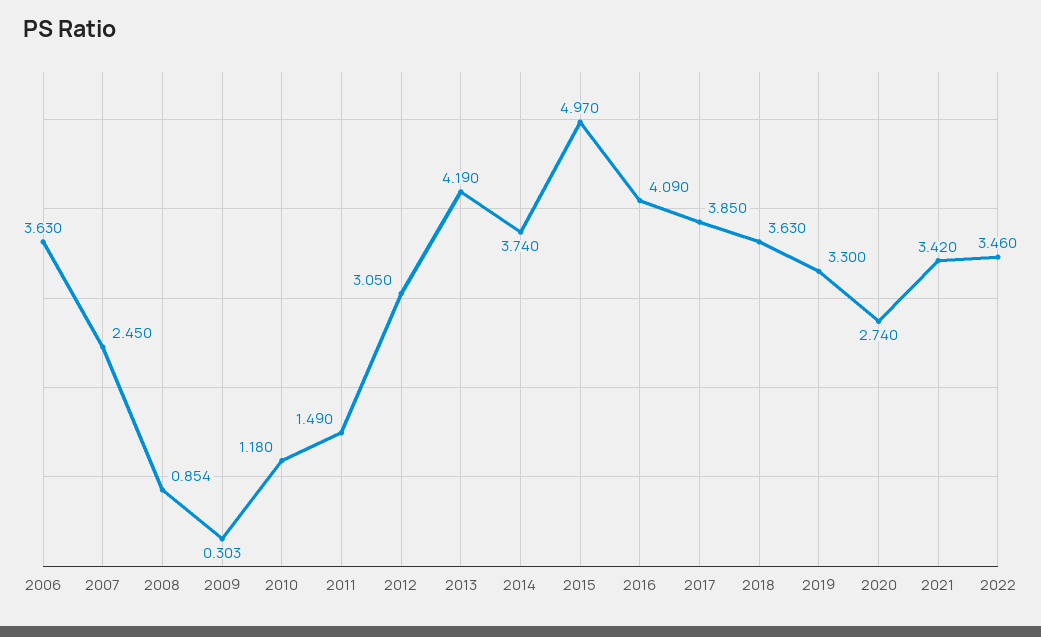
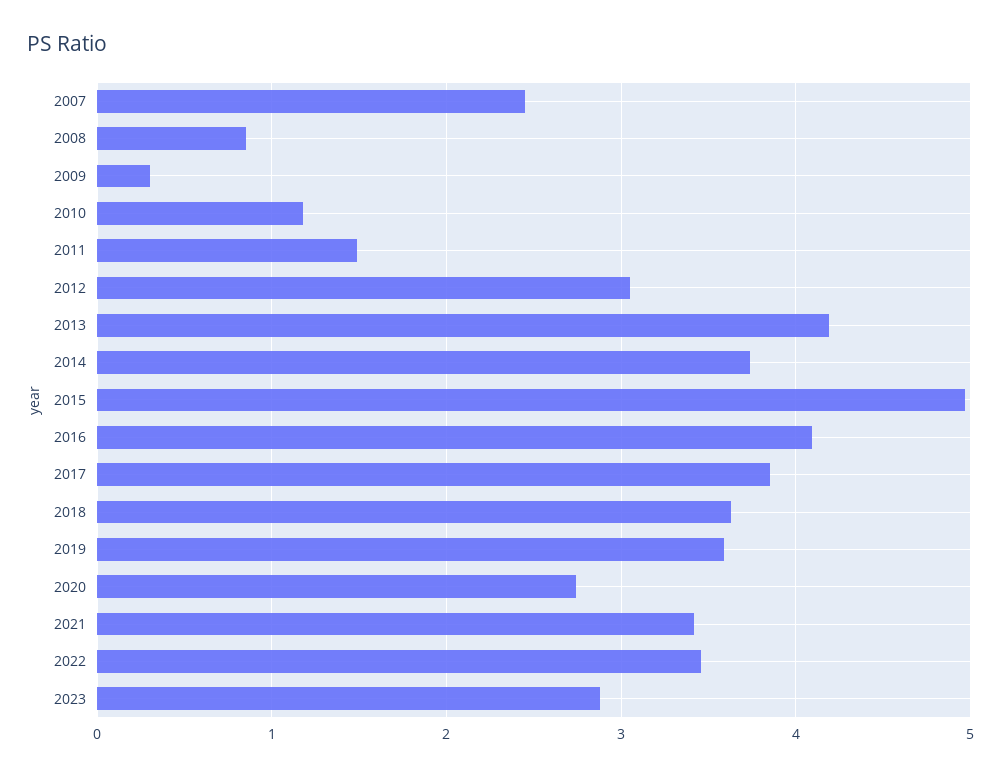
2006: 3.63 -> none
2019: 3.3 -> 3.6
2023: none -> 2.9

